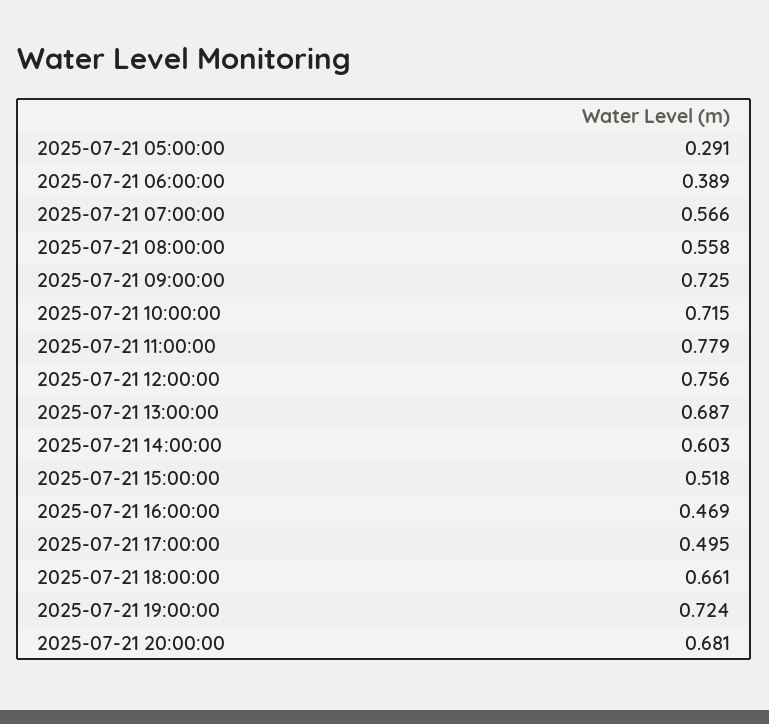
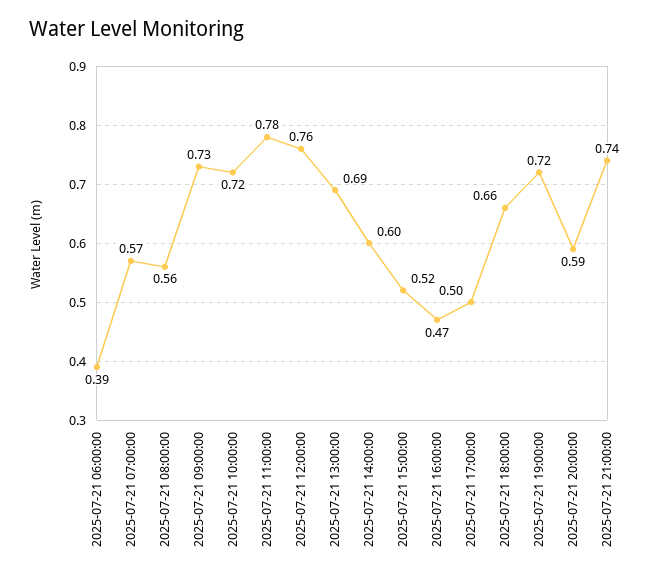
2025-07-21 05:00:00: 0.291 -> none
2025-07-21 20:00:00: 0.681 -> 0.59
2025-07-21 21:00:00: none -> 0.74

